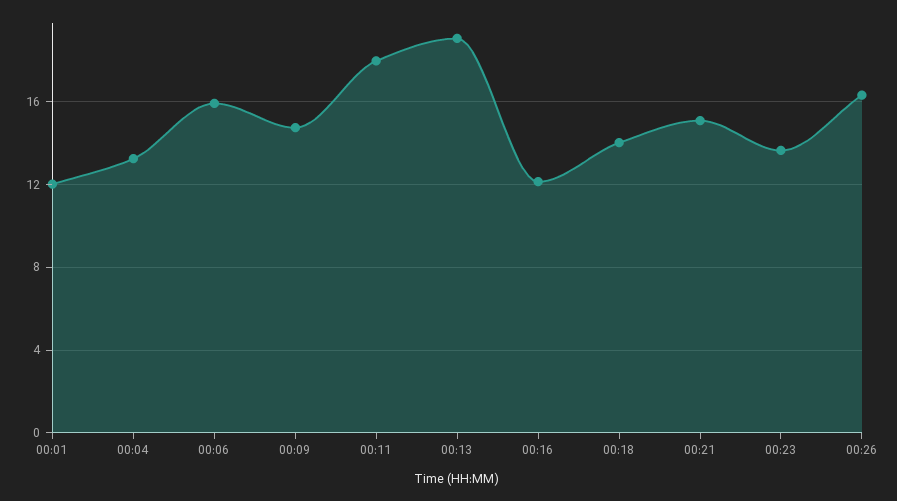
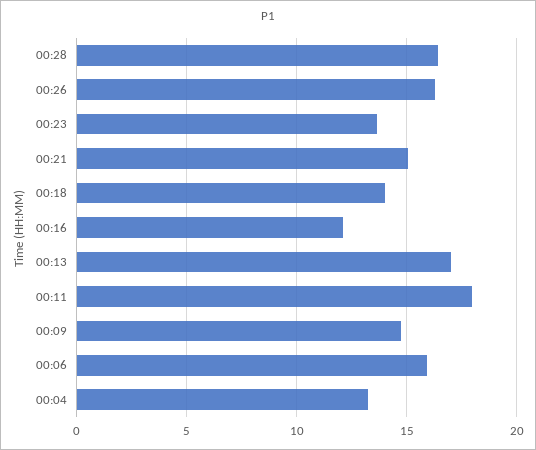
00:01: 12 -> none
00:13: 19 -> 17
00:28: none -> 16.5

